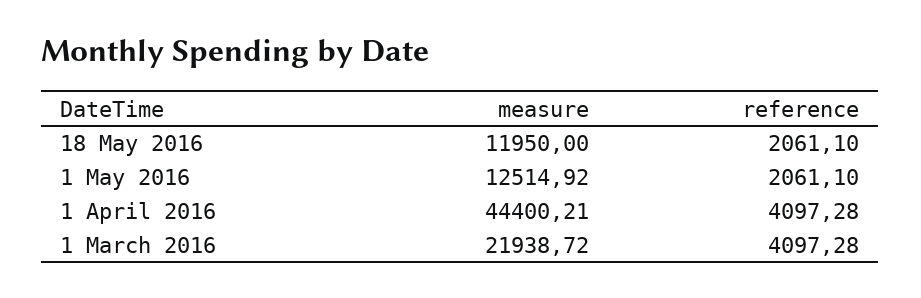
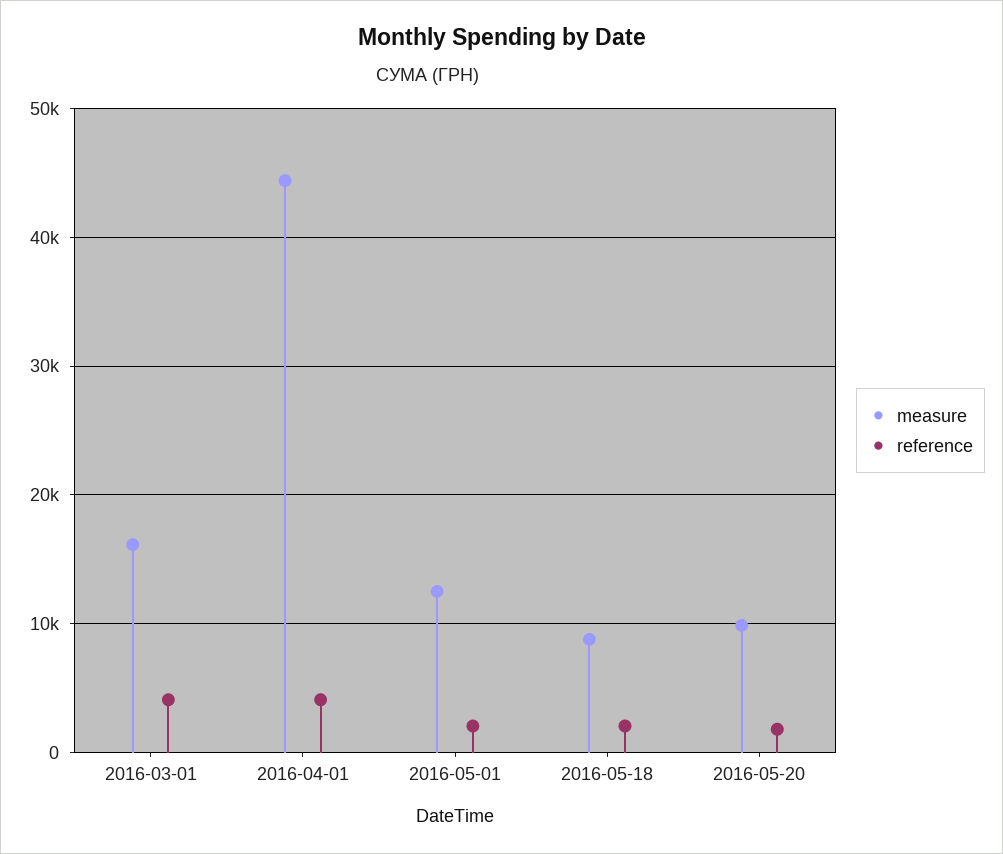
measure, 18 May 2016: 11950 -> 9000
measure, 1 March 2016: 21938.72 -> 16000
measure, 2016-05-20: none -> 10000
reference, 2016-05-20: none -> 2000

